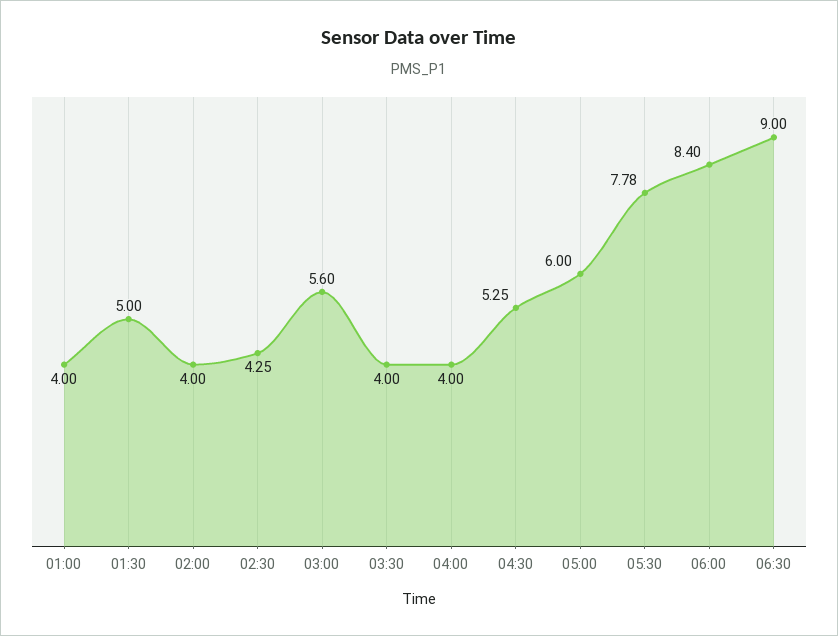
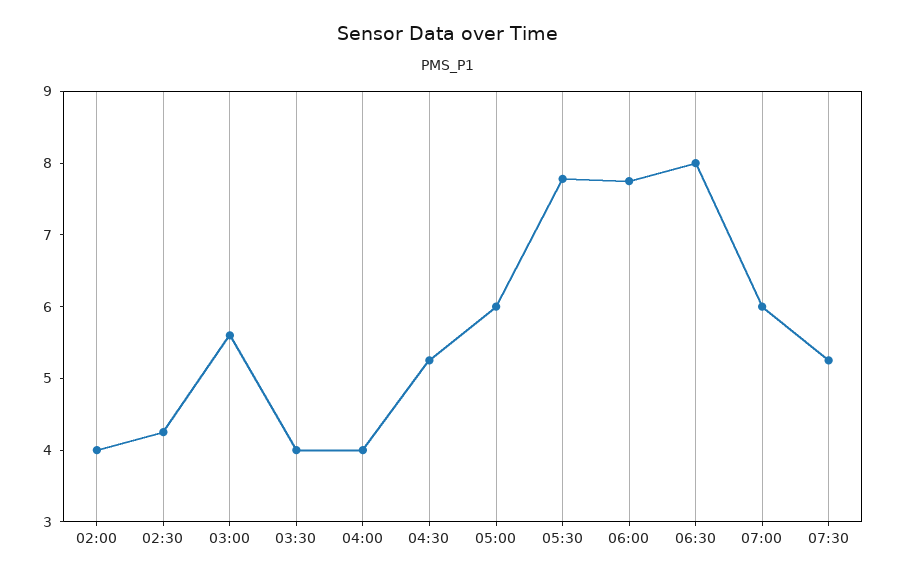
01:00: 4 -> none
01:30: 5 -> none
06:00: 8.4 -> 7.8
06:30: 9 -> 8
07:00: none -> 6
07:30: none -> 5.2

